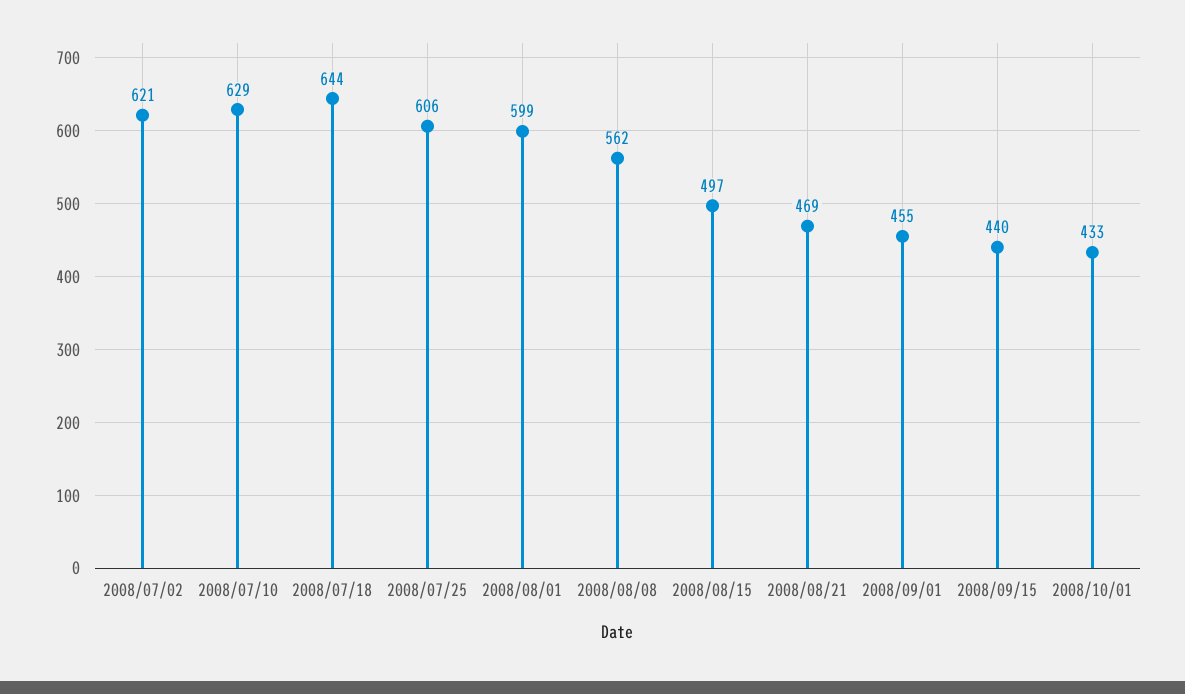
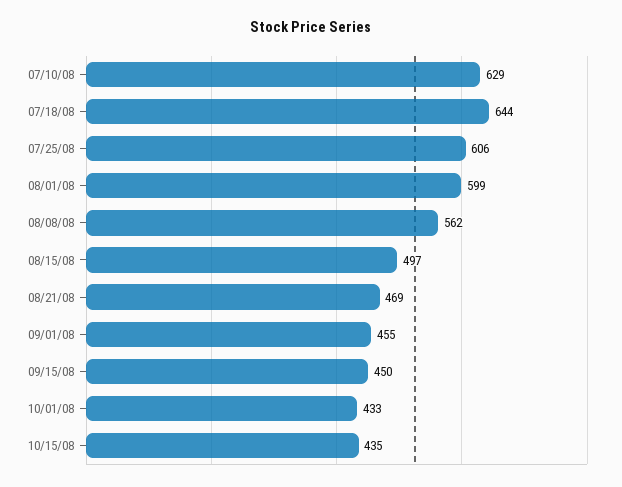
2008/07/02: 621 -> none
2008/09/15: 440 -> 450
10/15/08: none -> 435

